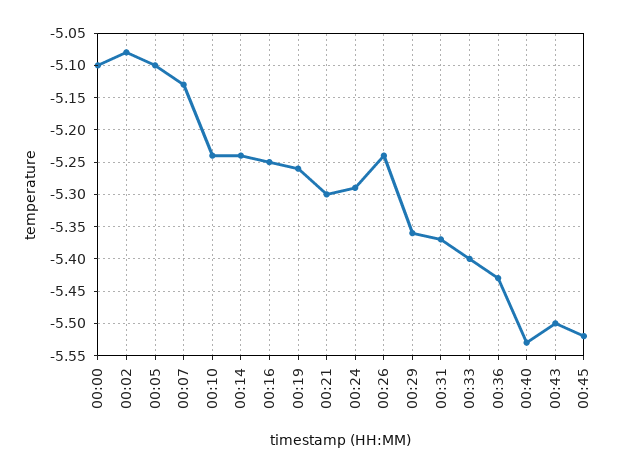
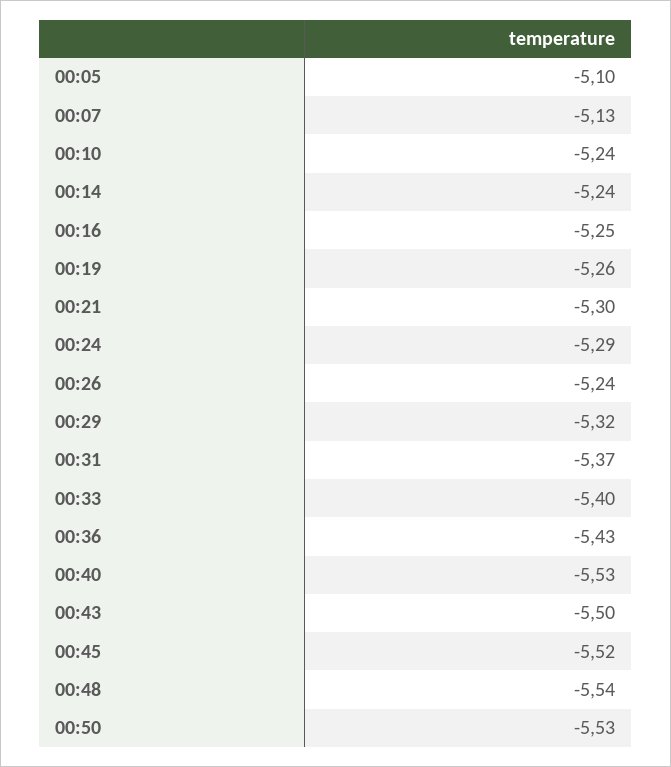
00:00: -5.1 -> none
00:02: -5.08 -> none
00:29: -5.36 -> -5.32
00:48: none -> -5.54
00:50: none -> -5.53

